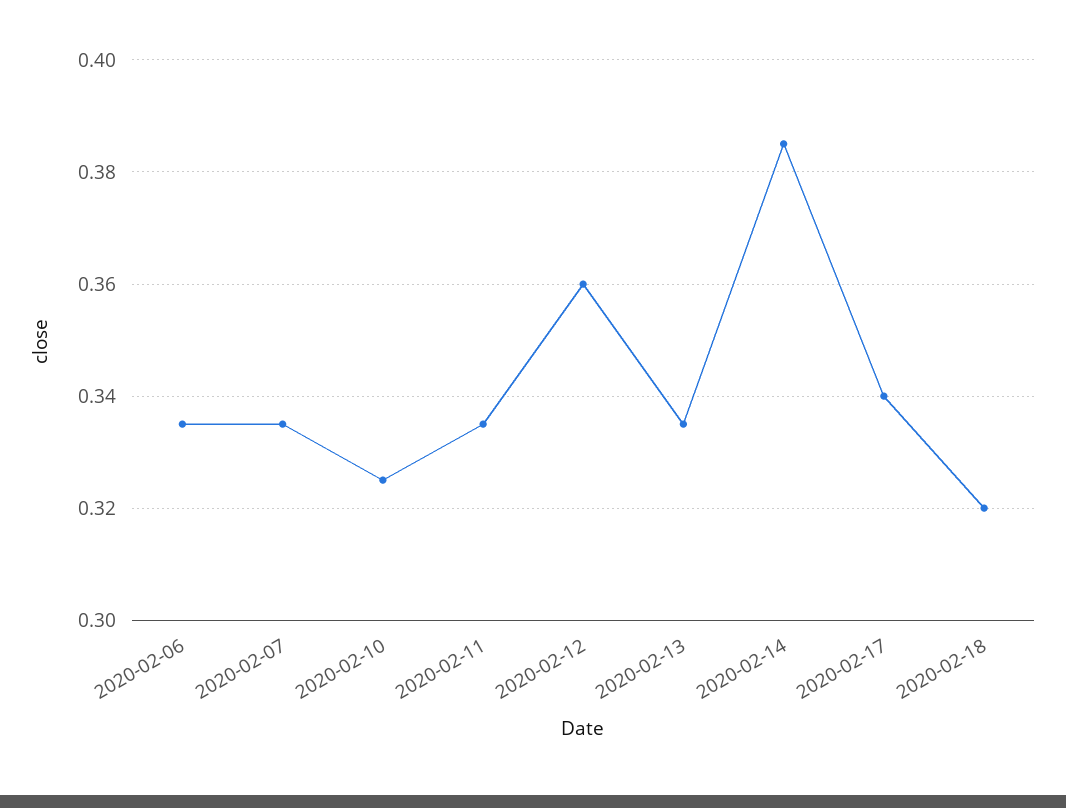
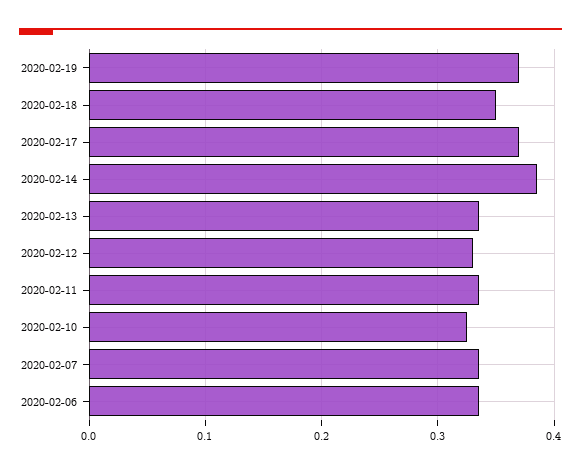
2020-02-12: 0.36 -> 0.33
2020-02-17: 0.34 -> 0.37
2020-02-18: 0.32 -> 0.35
2020-02-19: none -> 0.37

